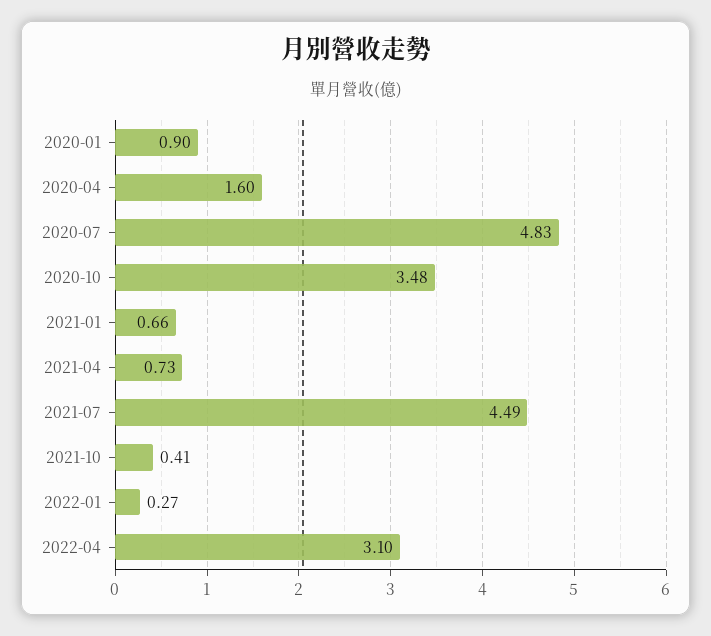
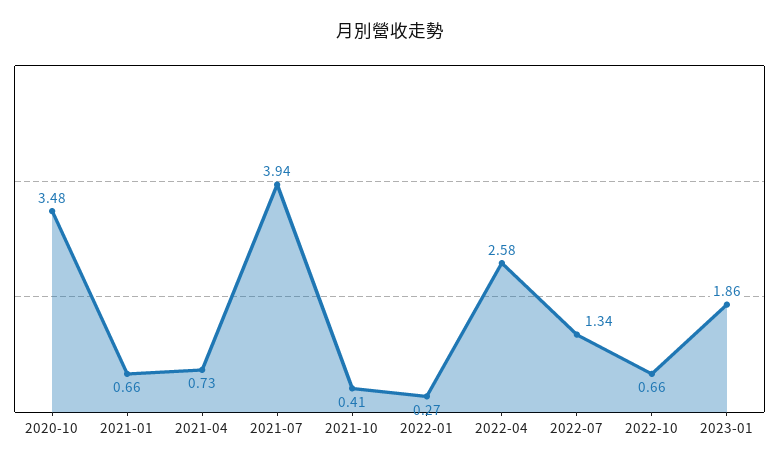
2020-01: 0.9 -> none
2020-04: 1.6 -> none
2020-07: 4.83 -> none
2021-07: 4.49 -> 3.94
2022-04: 3.1 -> 2.58
2022-07: none -> 1.34
2022-10: none -> 0.66
2023-01: none -> 1.86

